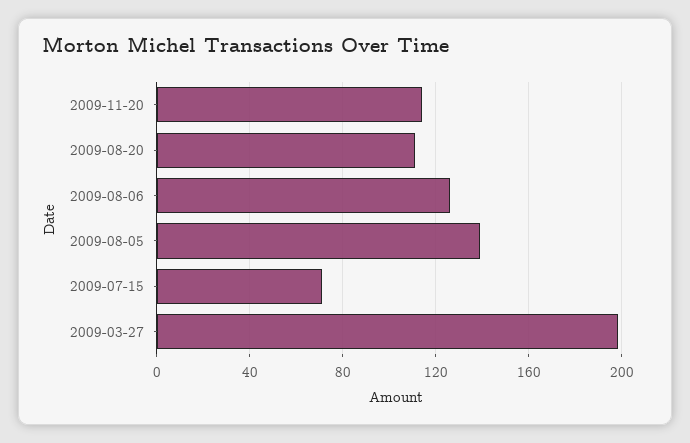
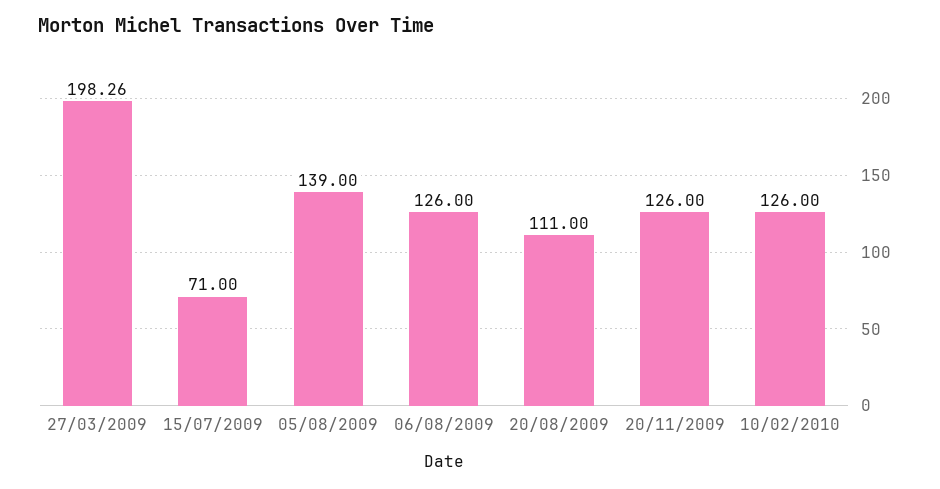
2009-11-20: 115 -> 126
10/02/2010: none -> 126

